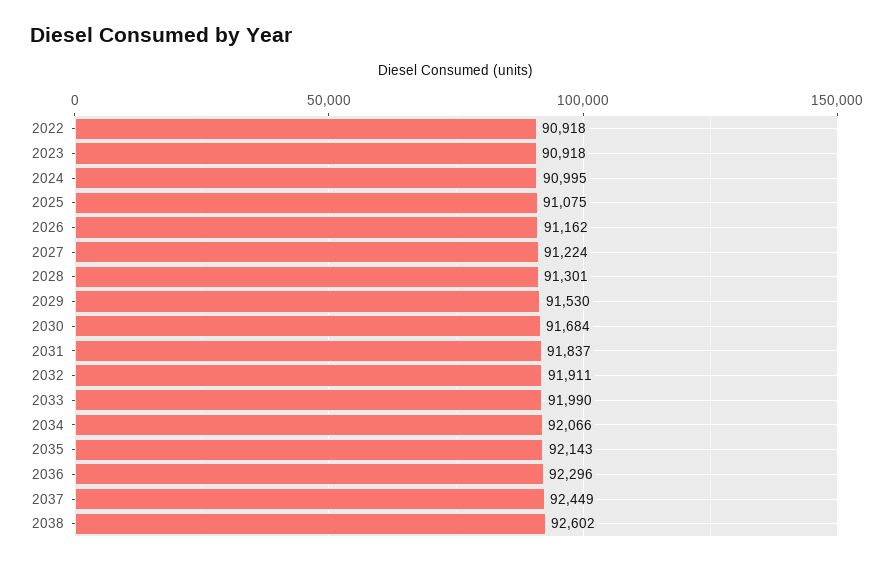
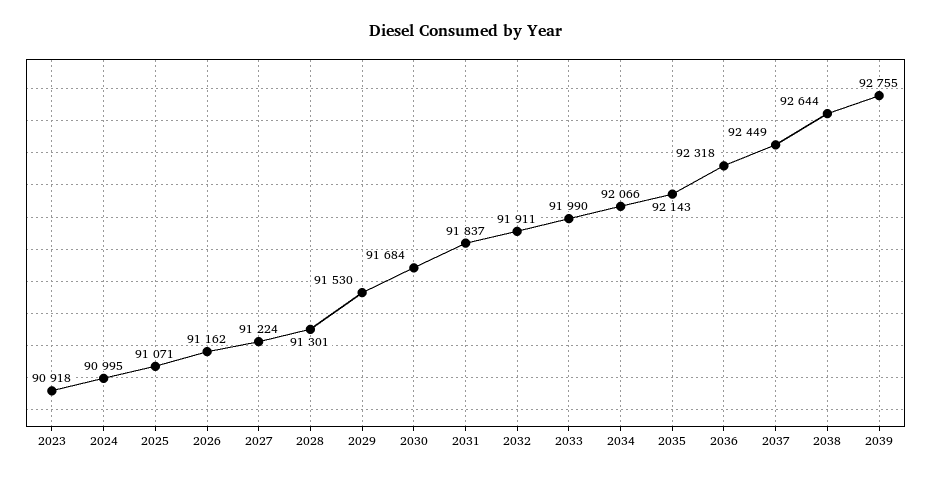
2022: 90918 -> none
2025: 91075 -> 91071
2036: 92296 -> 92318
2038: 92602 -> 92644
2039: none -> 92755

